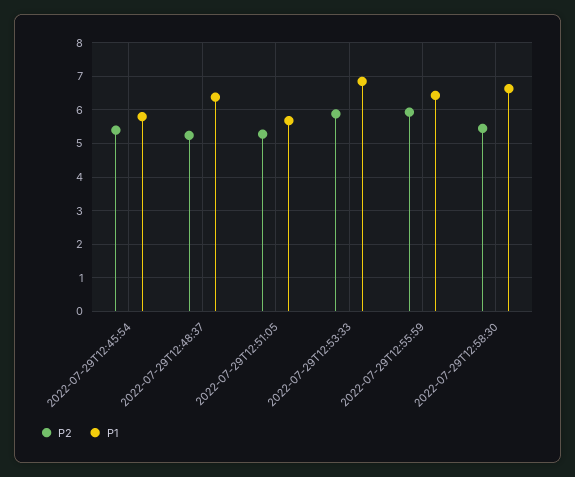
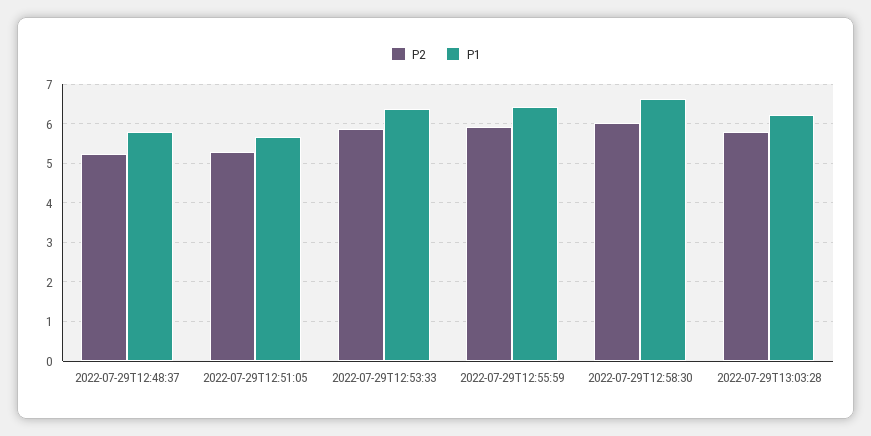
P2, 2022-07-29T12:45:54: 5.4 -> none
P1, 2022-07-29T12:45:54: 5.8 -> none
P1, 2022-07-29T12:48:37: 6.4 -> 5.8
P1, 2022-07-29T12:53:33: 6.8 -> 6.4
P2, 2022-07-29T12:58:30: 5.4 -> 6
P2, 2022-07-29T13:03:28: none -> 5.8
P1, 2022-07-29T13:03:28: none -> 6.2

